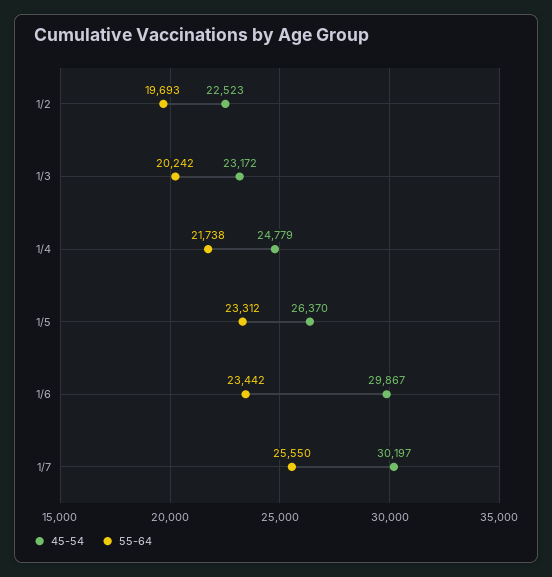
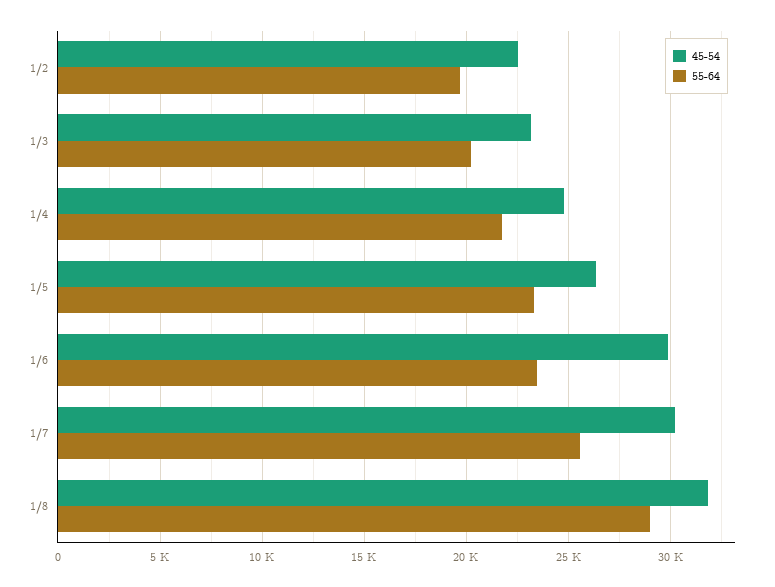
45-54, 1/8: none -> 32000
55-64, 1/8: none -> 29000

